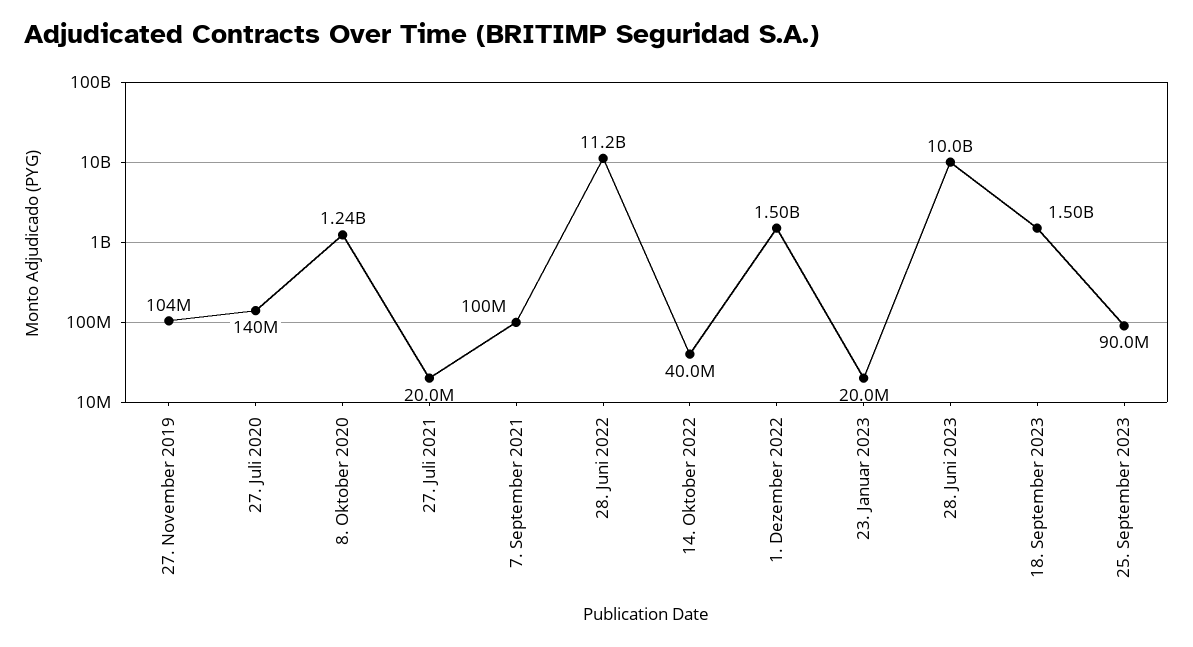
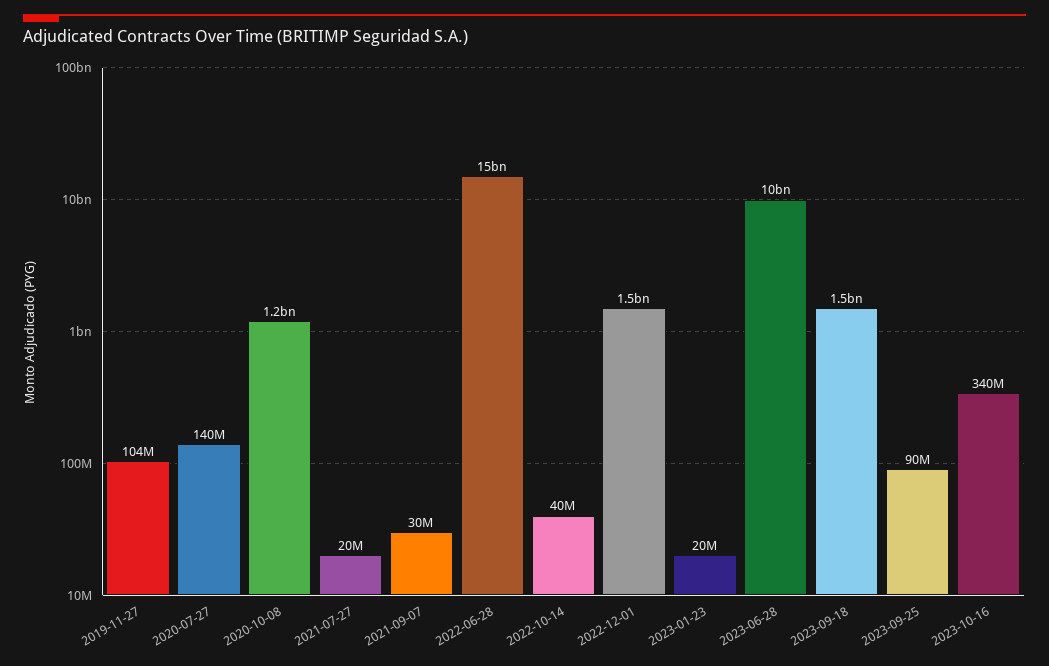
7. September 2021: 100000000 -> 30000000
28. Juni 2022: 11200000000 -> 15000000000
2023-10-16: none -> 340000000

